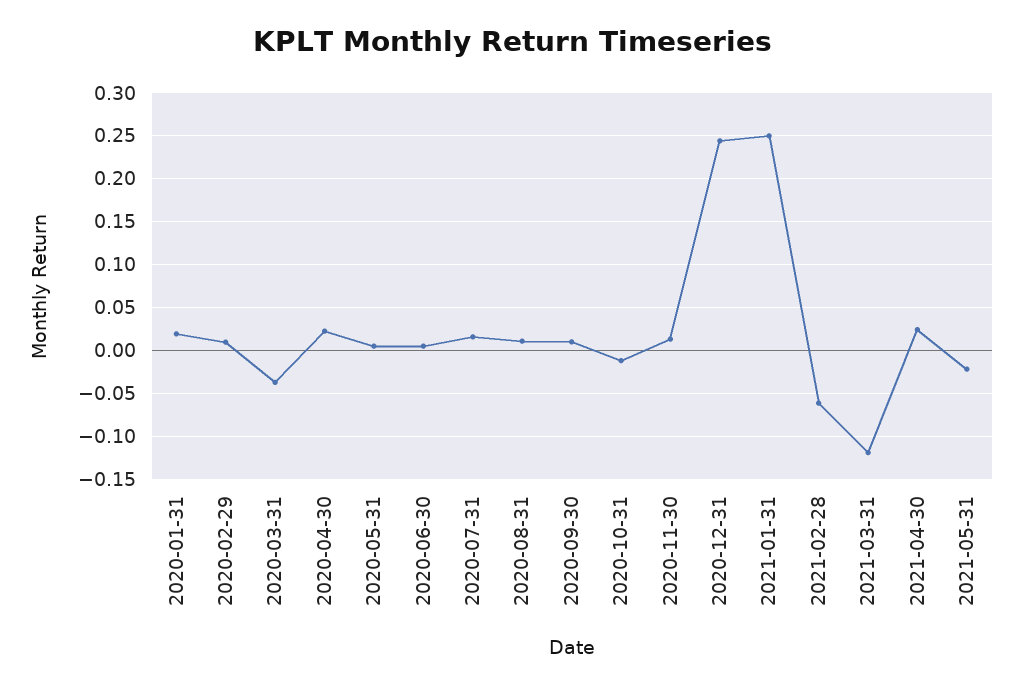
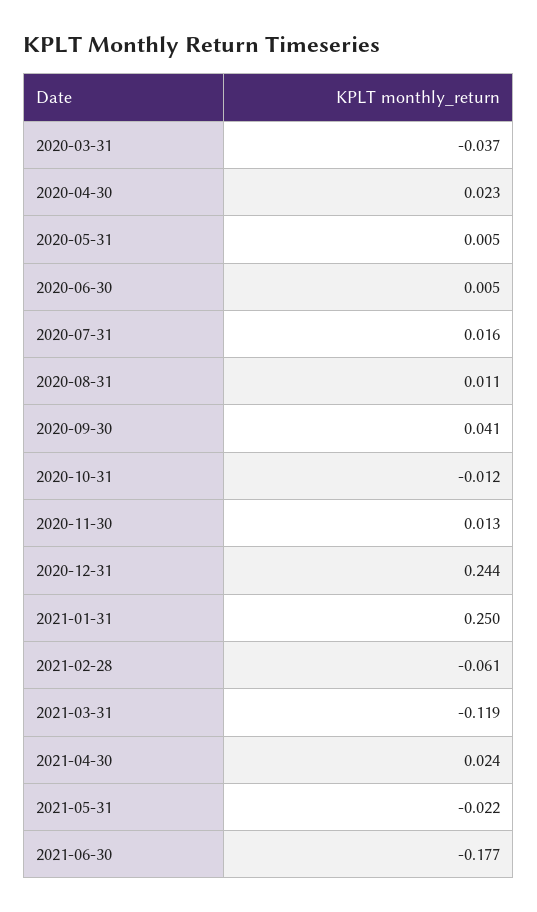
2020-01-31: 0.02 -> none
2020-02-29: 0.01 -> none
2020-09-30: 0.01 -> 0.041
2021-06-30: none -> -0.177

